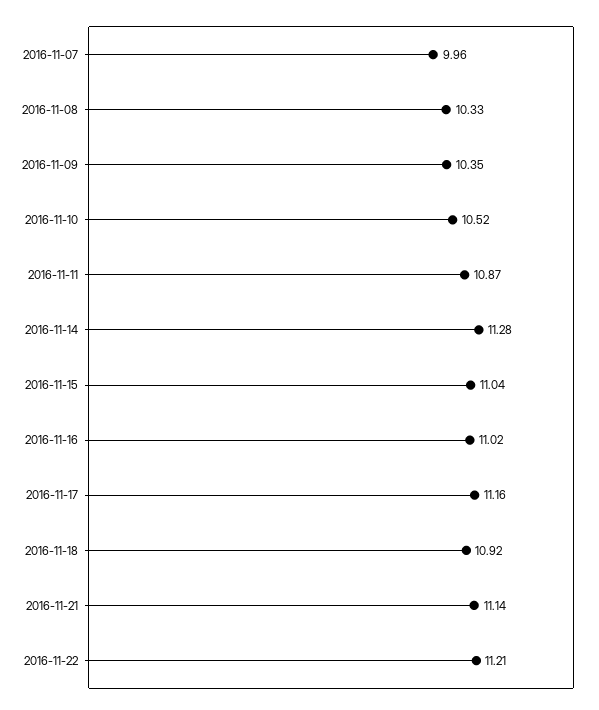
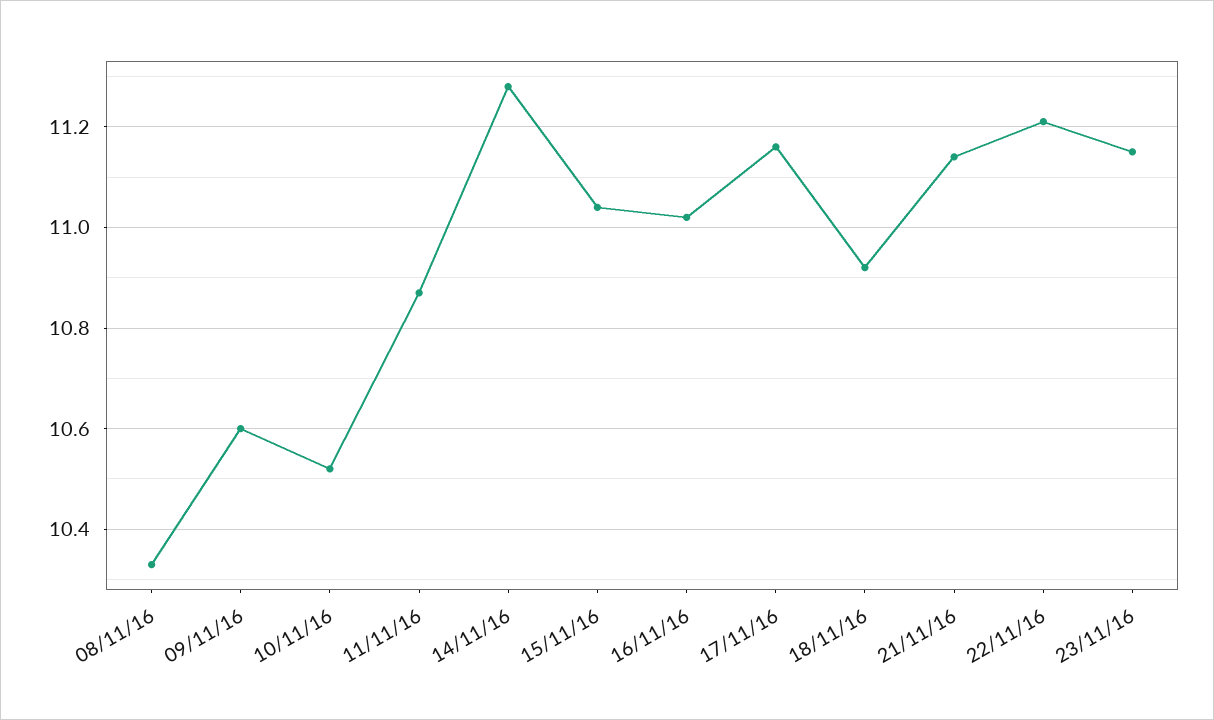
2016-11-07: 9.96 -> none
2016-11-09: 10.35 -> 10.6
23/11/16: none -> 11.15

